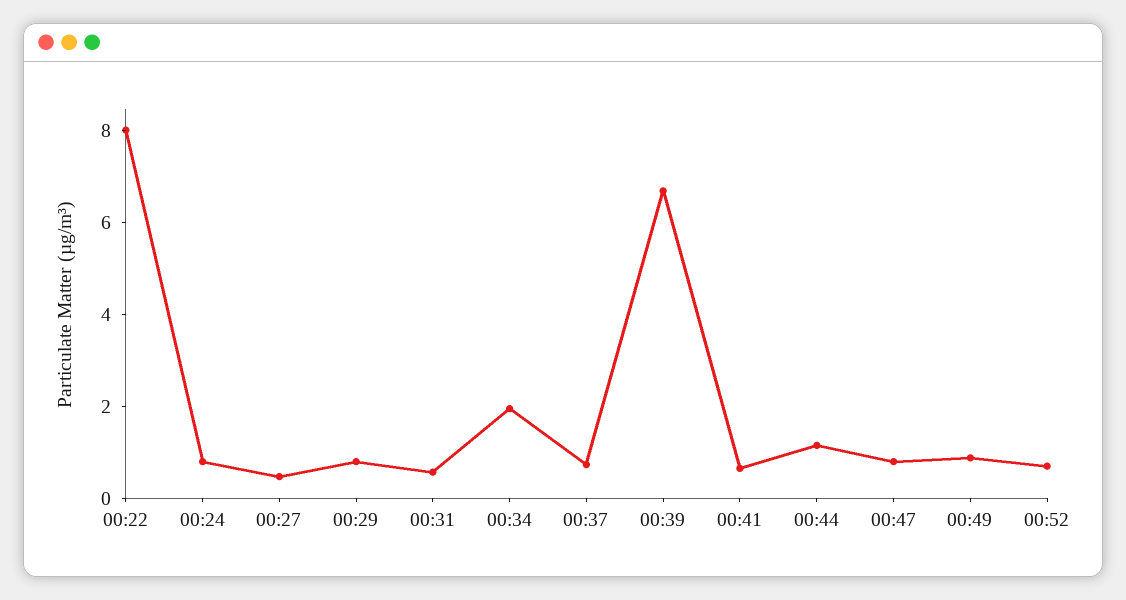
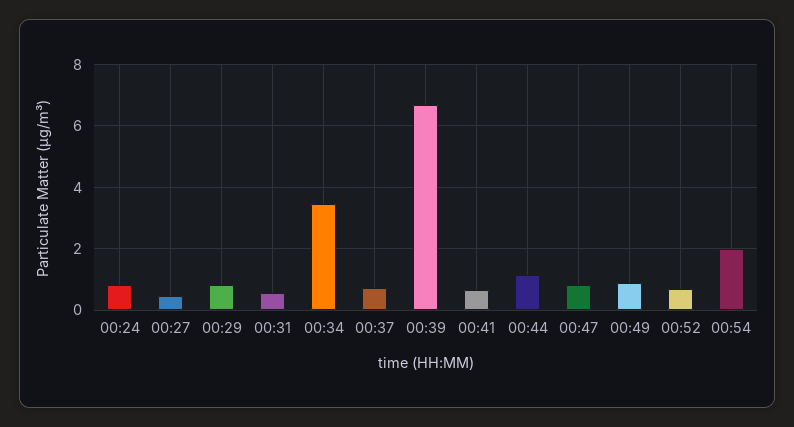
00:22: 8 -> none
00:34: 2 -> 3.4
00:54: none -> 2

